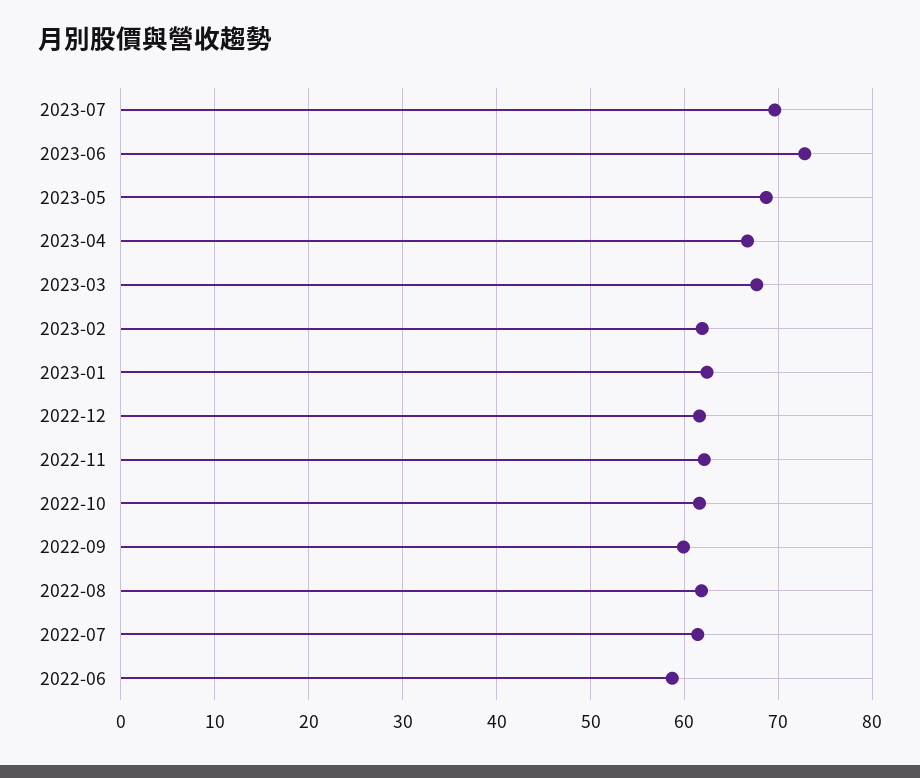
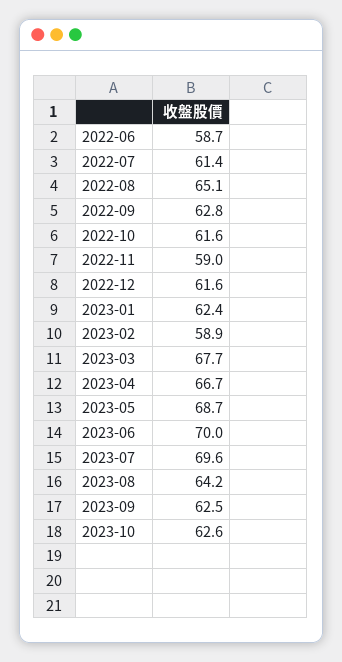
2023-06: 73 -> 70
2023-02: 62 -> 58.9
2022-11: 62 -> 59
2022-09: 60 -> 62.8
2022-08: 62 -> 65.1
2023-08: none -> 64.2
2023-09: none -> 62.5
2023-10: none -> 62.6

